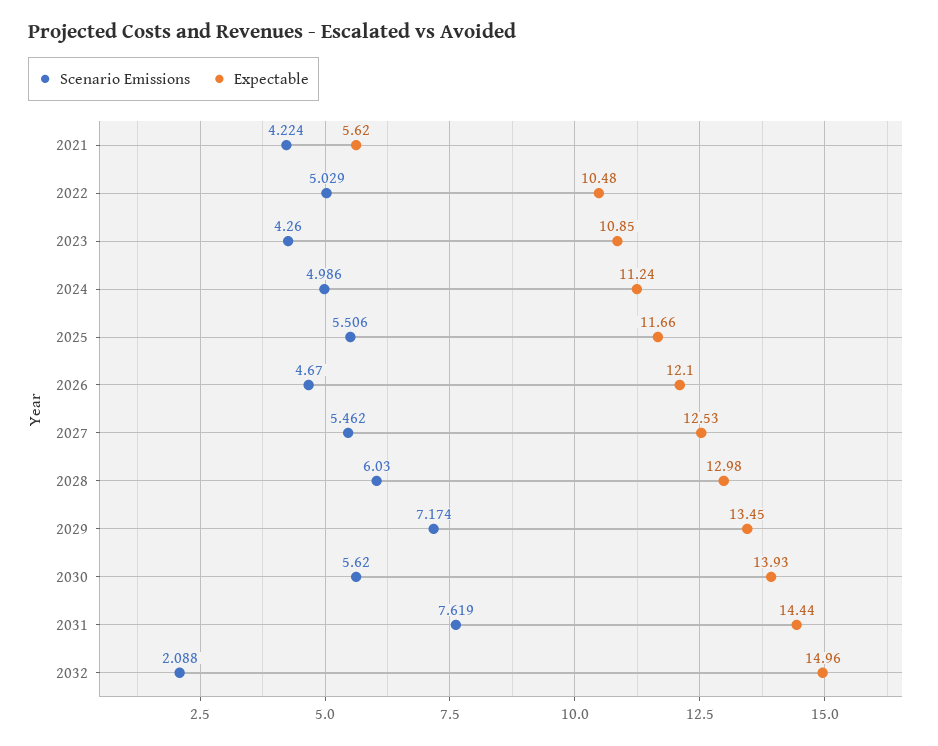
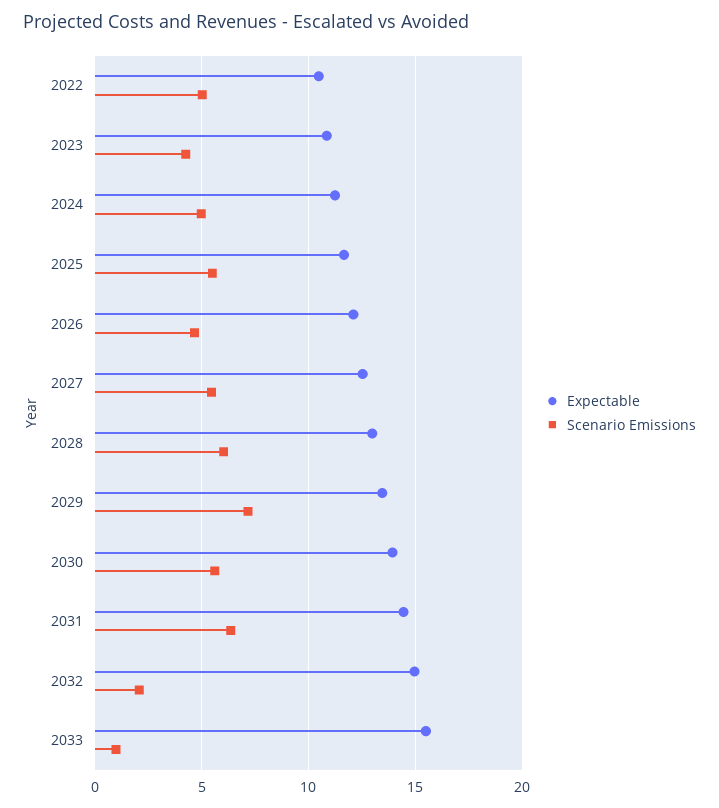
Scenario Emissions, 2021: 4.224 -> none
Expectable, 2021: 5.62 -> none
Scenario Emissions, 2031: 7.619 -> 6.5
Expectable, 2033: none -> 15.5
Scenario Emissions, 2033: none -> 1

